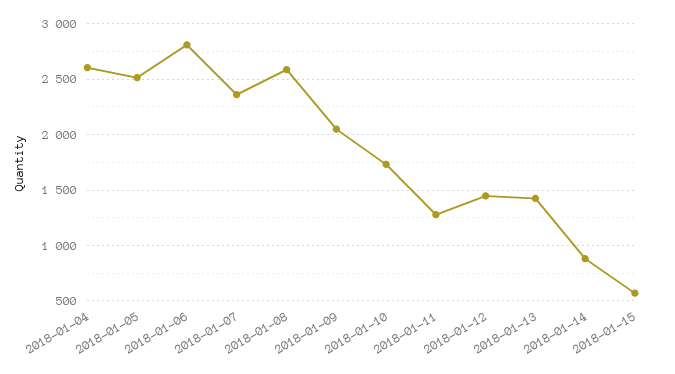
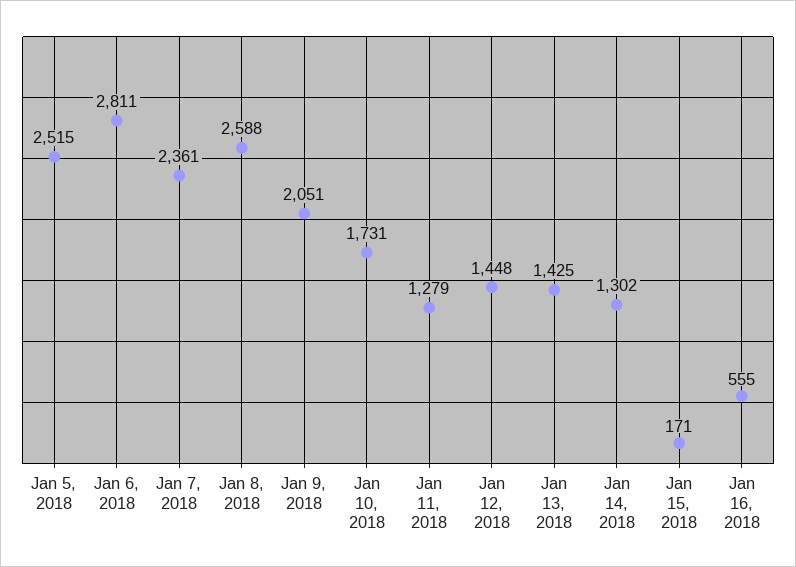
2018-01-04: 2600 -> none
2018-01-14: 900 -> 1302
2018-01-15: 600 -> 171
Jan 16, 2018: none -> 555

